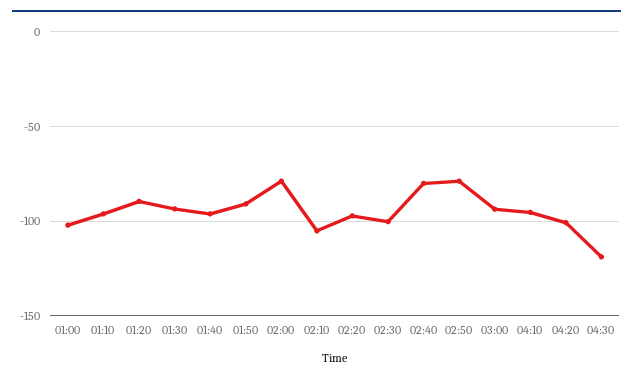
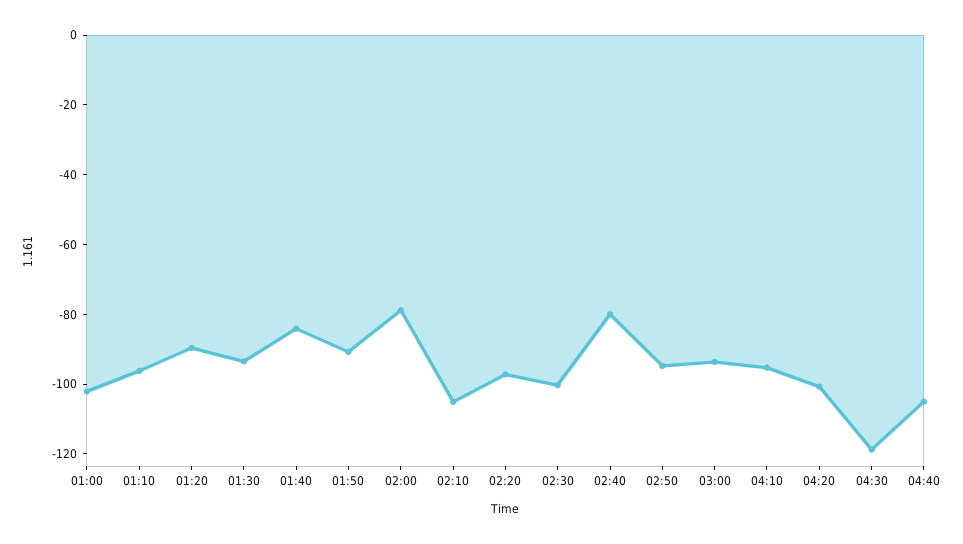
01:40: -95 -> -85
02:50: -80 -> -95
04:40: none -> -105

